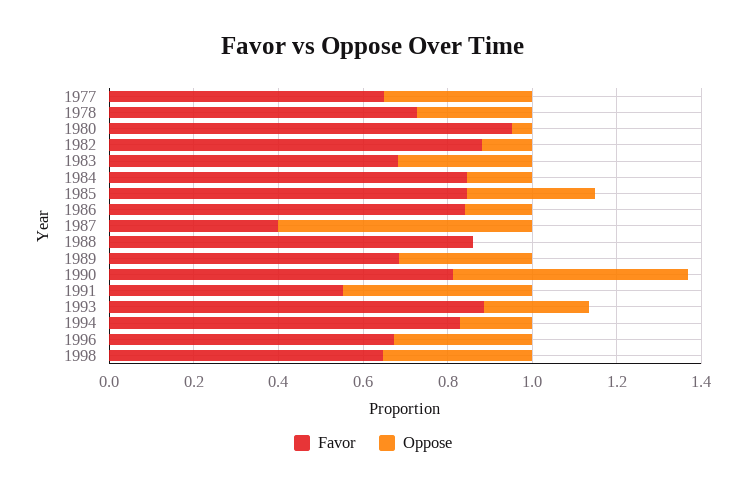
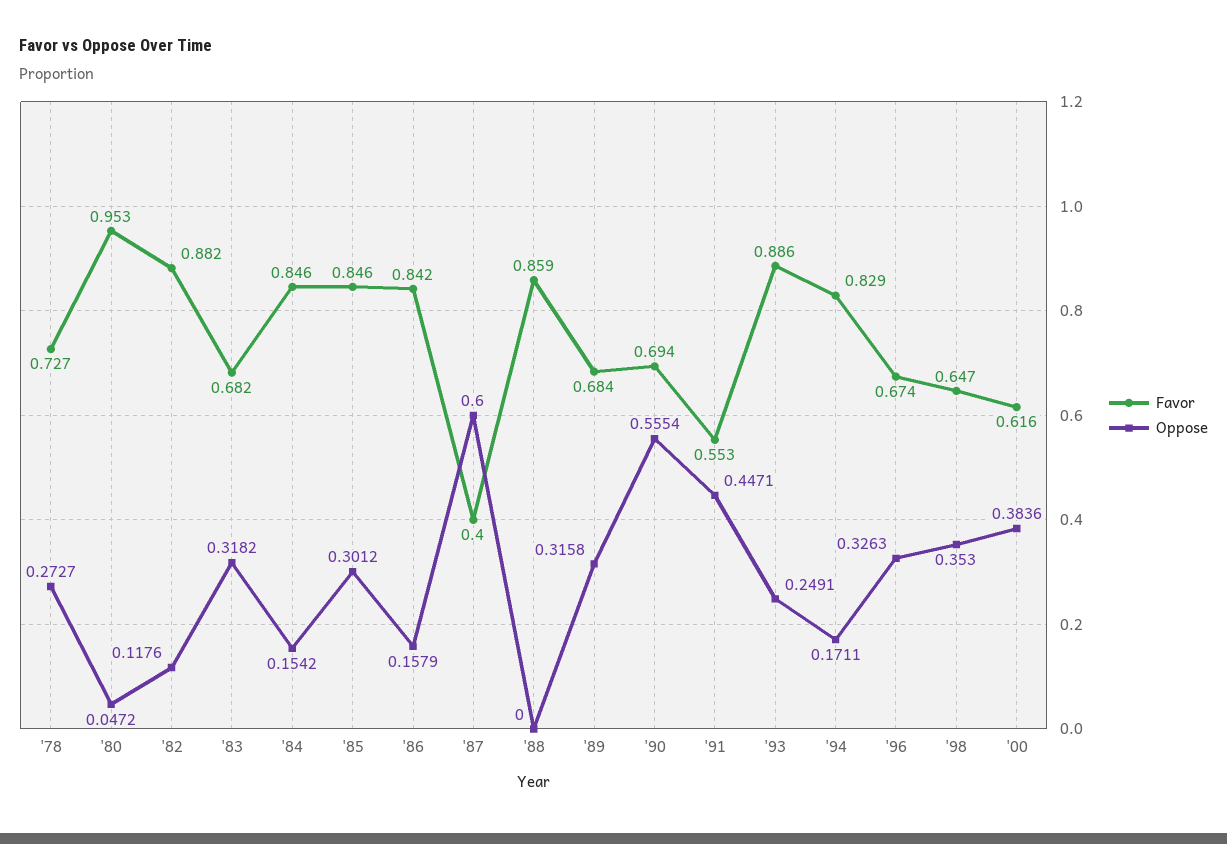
Favor, 1977: 0.65 -> none
Oppose, 1977: 0.35 -> none
Favor, 1990: 0.8 -> 0.694
Favor, '00: none -> 0.616
Oppose, '00: none -> 0.3836

